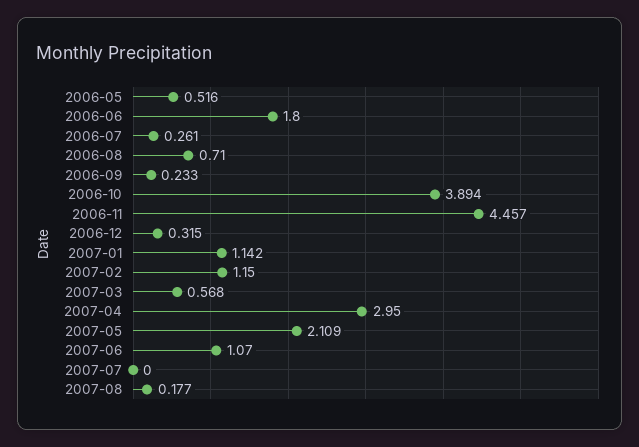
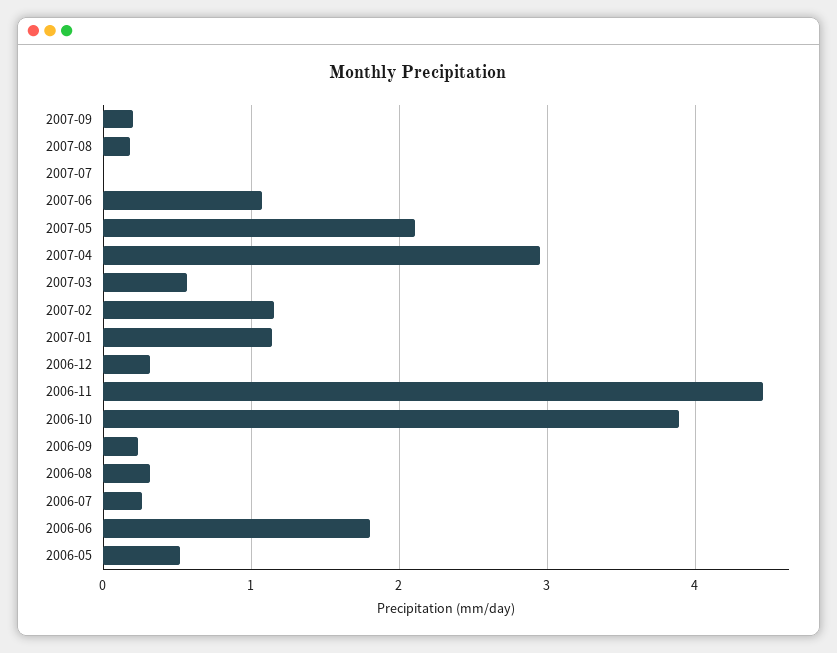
2006-08: 0.71 -> 0.3
2007-09: none -> 0.2

